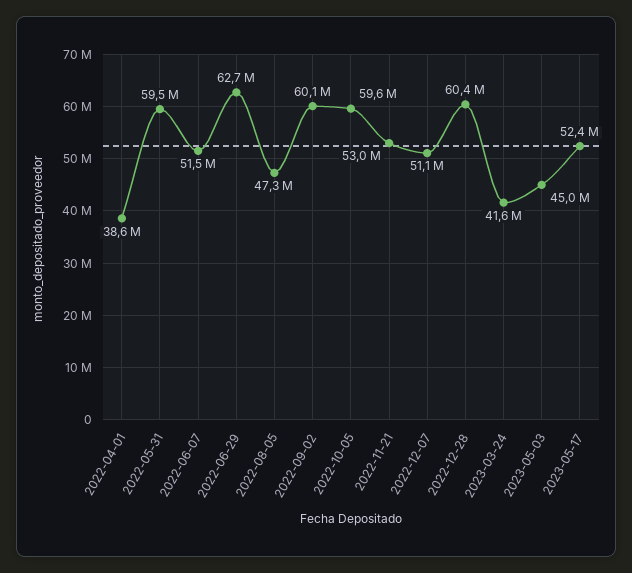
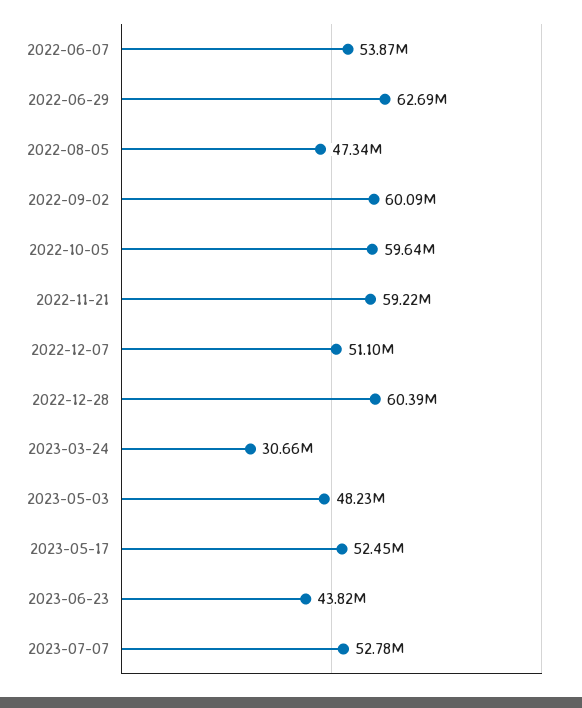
2022-04-01: 38600000 -> none
2022-05-31: 59500000 -> none
2022-06-07: 51500000 -> 53870000
2022-11-21: 53000000 -> 59220000
2023-03-24: 41600000 -> 30660000
2023-05-03: 45000000 -> 48230000
2023-06-23: none -> 43820000
2023-07-07: none -> 52780000

